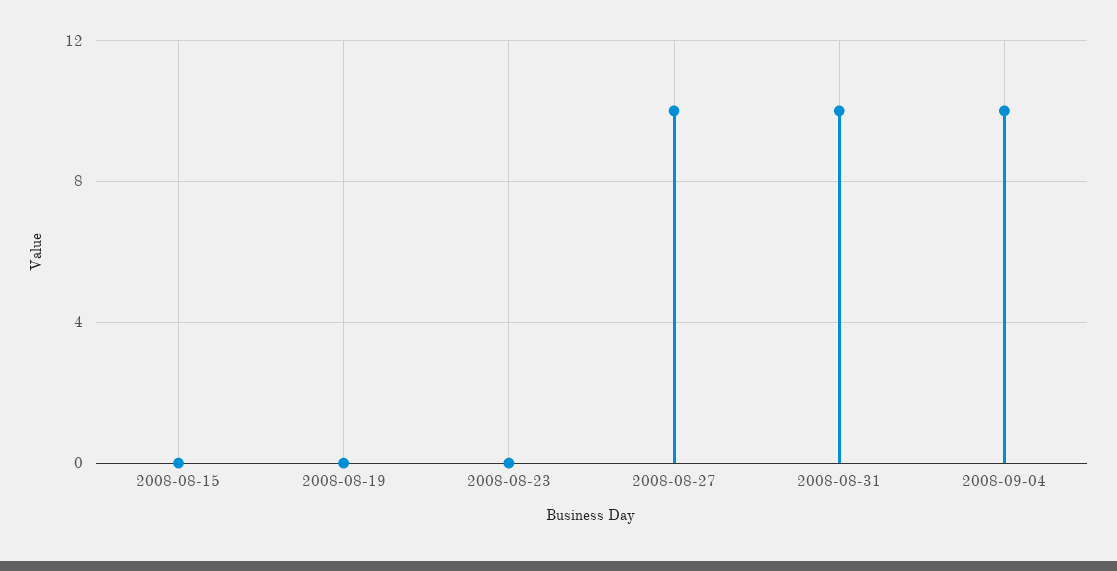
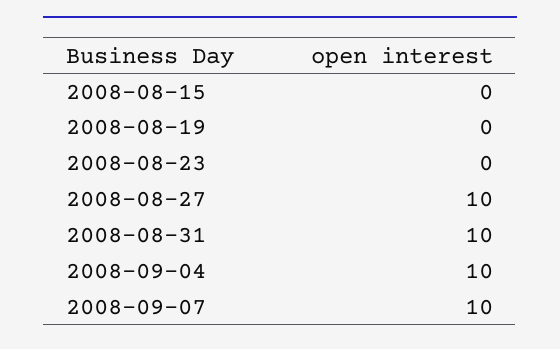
2008-09-07: none -> 10

